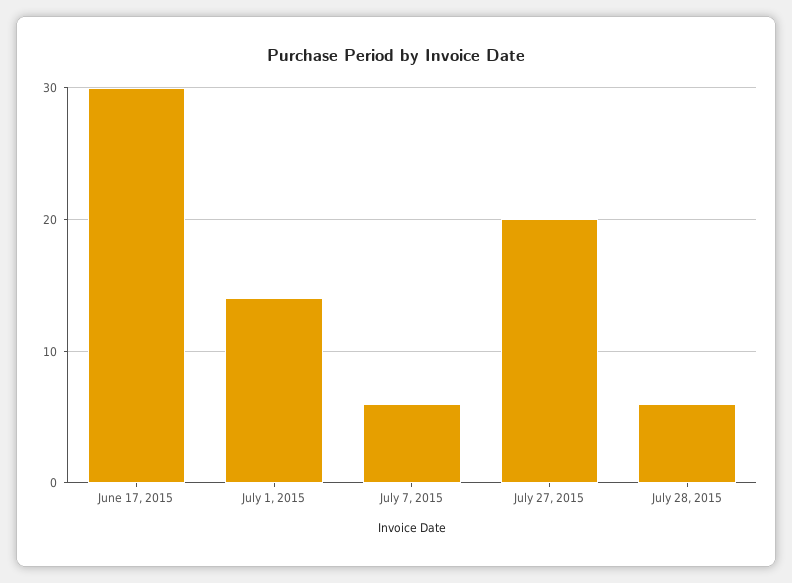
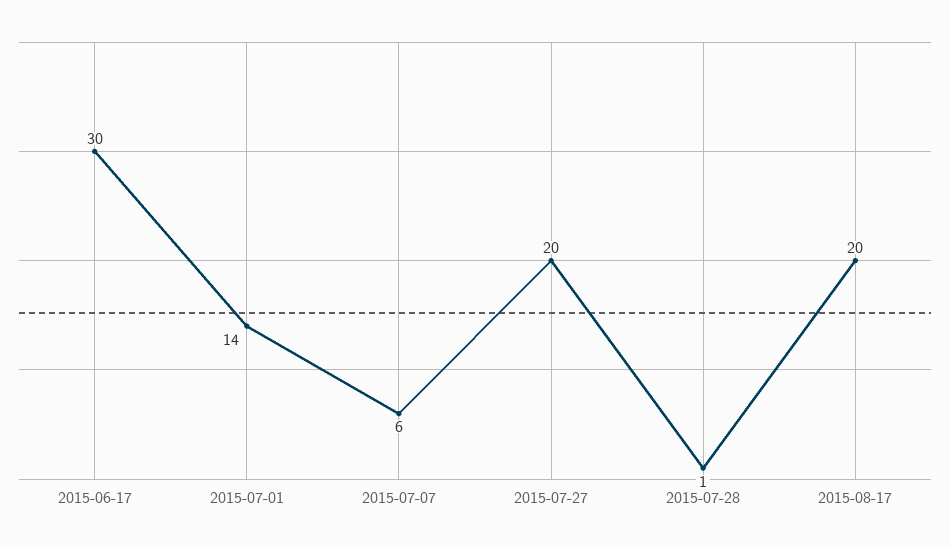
July 28, 2015: 6 -> 1
2015-08-17: none -> 20

